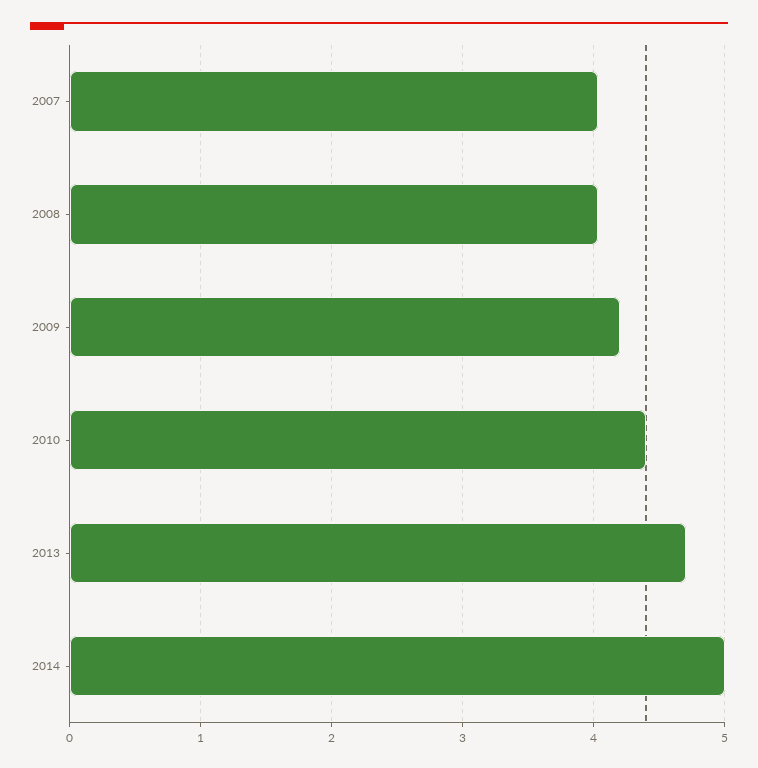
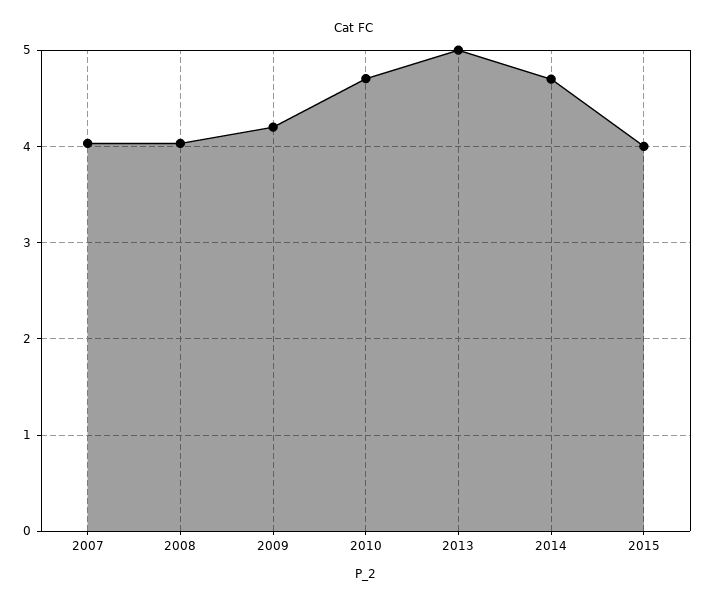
2010: 4.4 -> 4.7
2013: 4.7 -> 5
2014: 5 -> 4.7
2015: none -> 4

